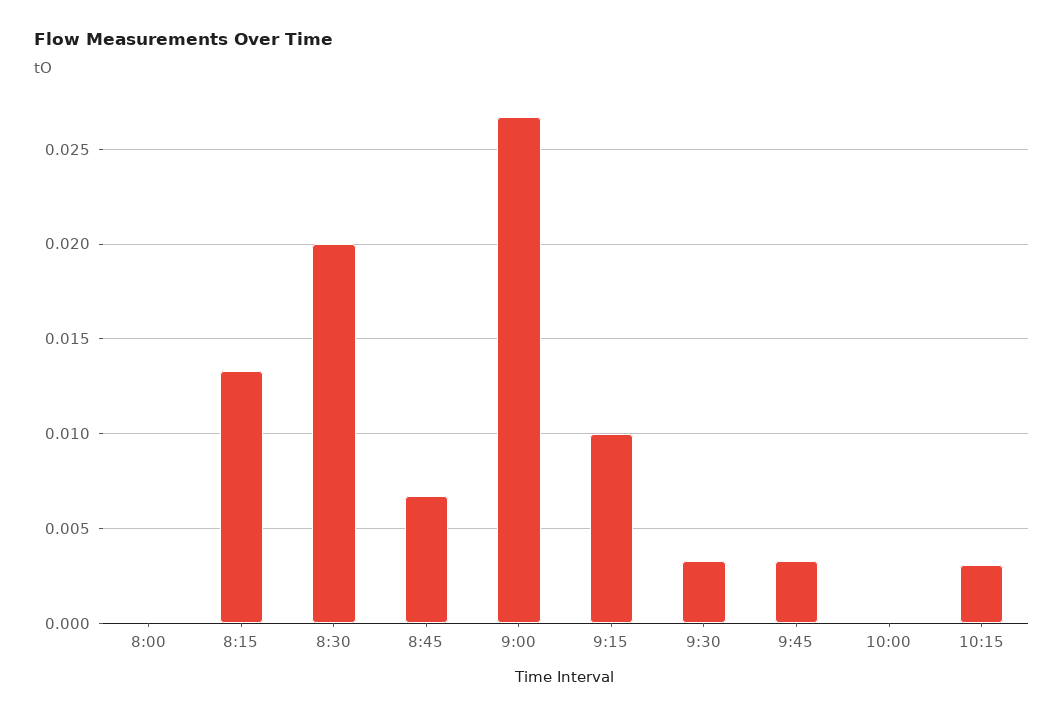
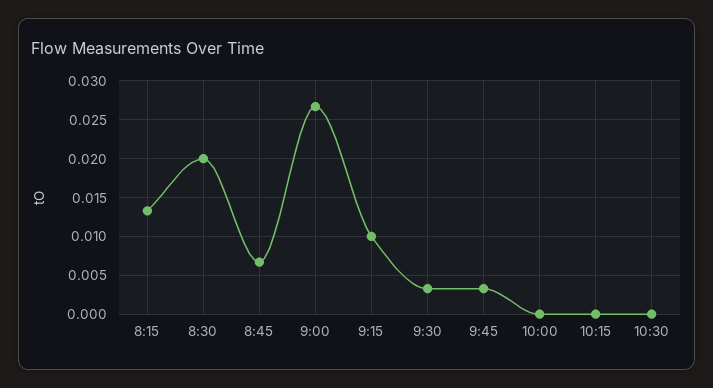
8:00: 0 -> none
10:15: 0.003 -> 0
10:30: none -> 0

